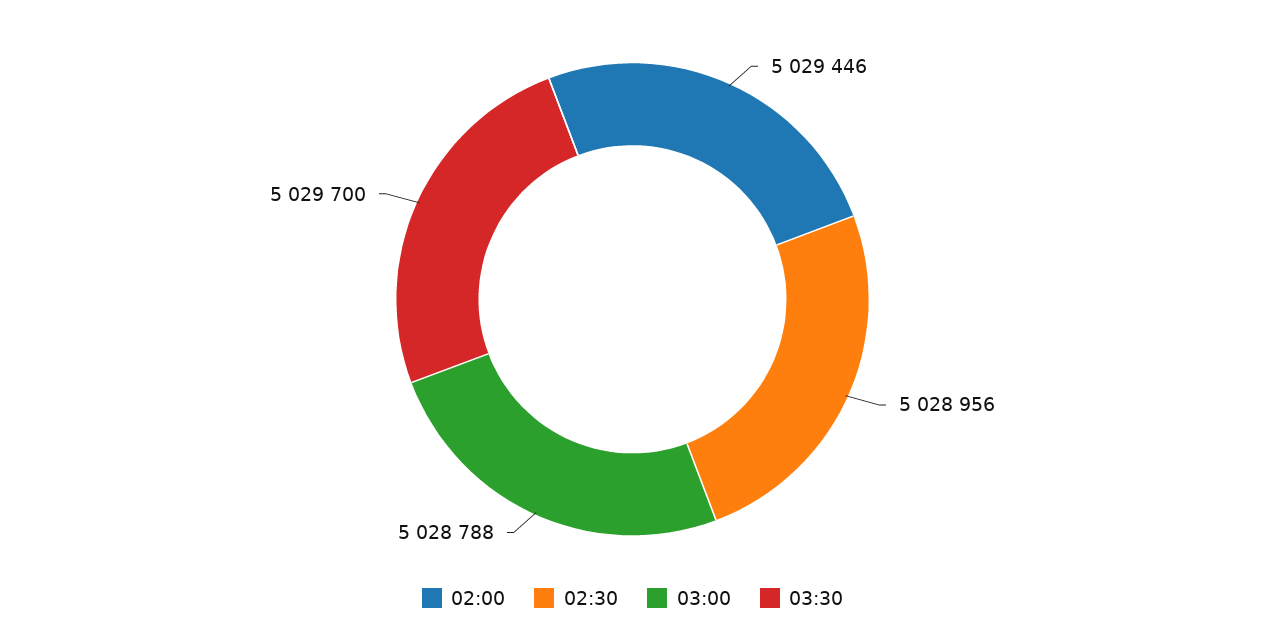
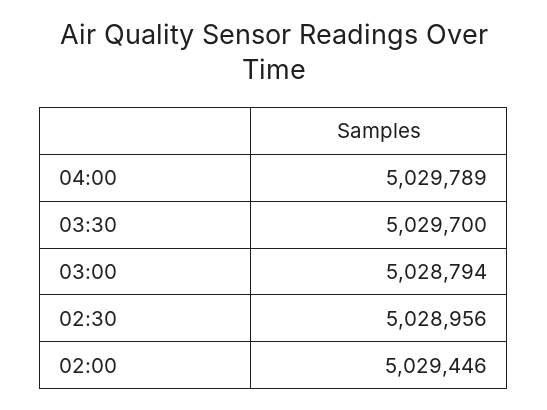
03:00: 5028788 -> 5028794
04:00: none -> 5029789

